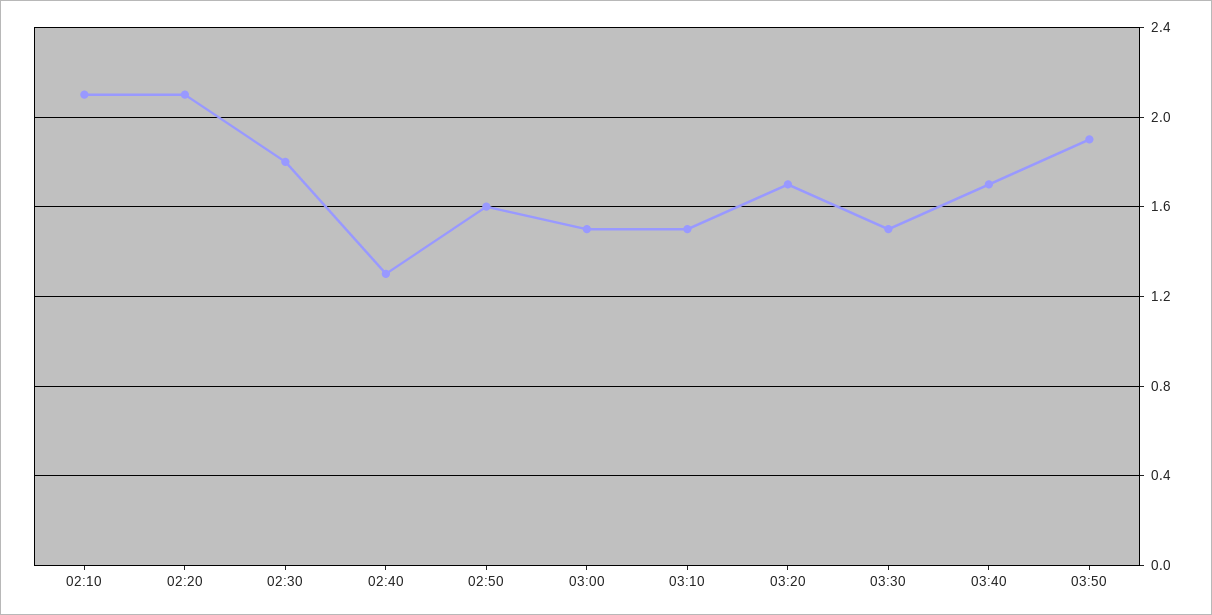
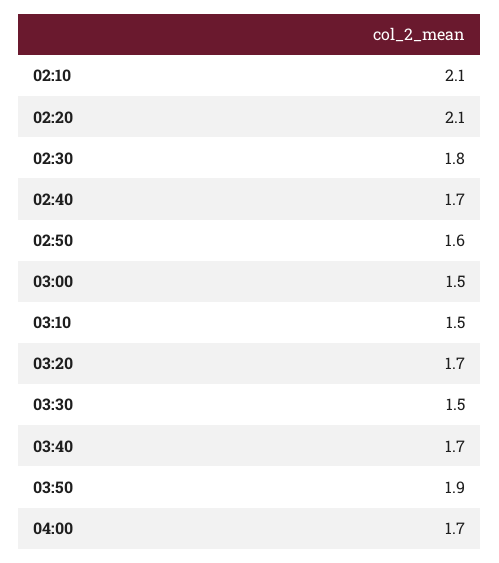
02:40: 1.3 -> 1.7
04:00: none -> 1.7

